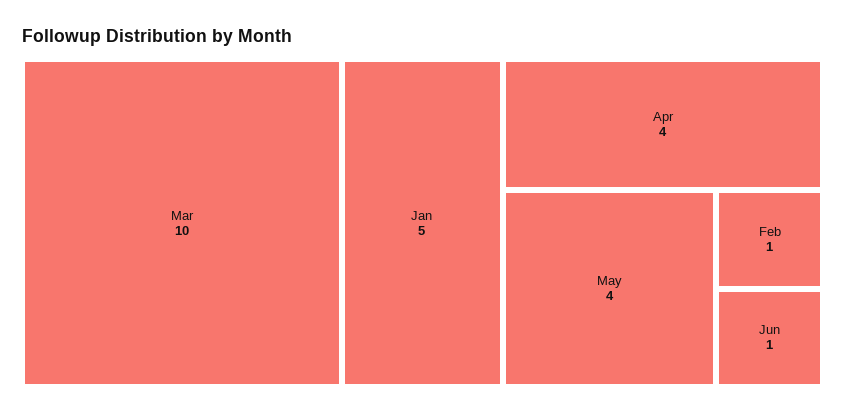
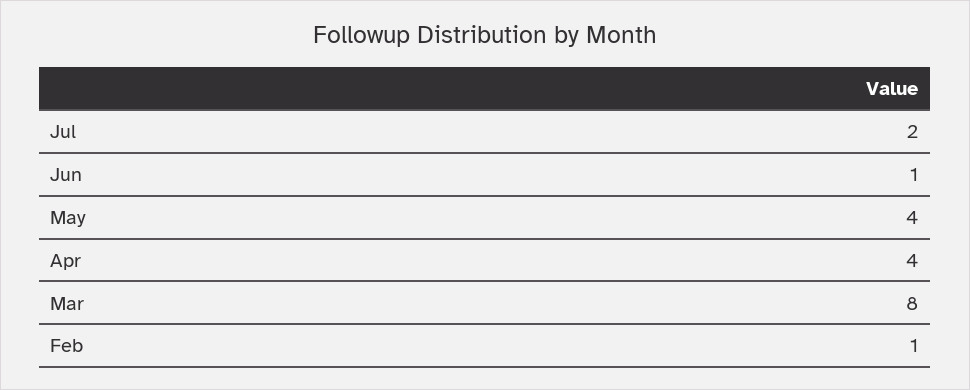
Mar: 10 -> 8
Jan: 5 -> none
Jul: none -> 2

